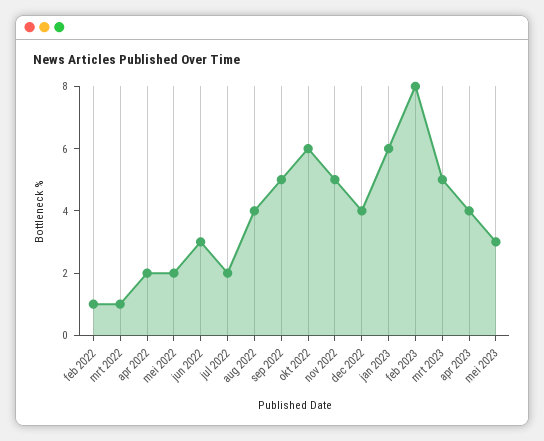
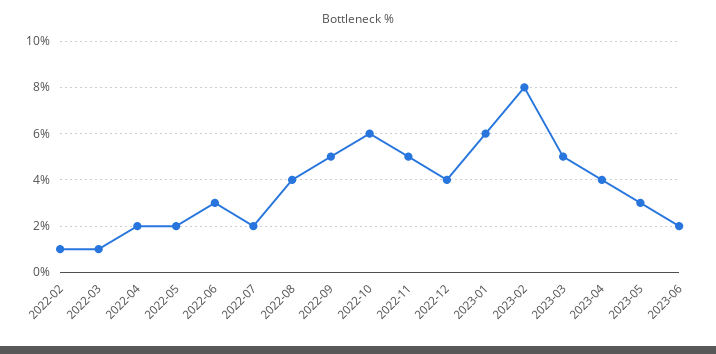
2023-06: none -> 2

